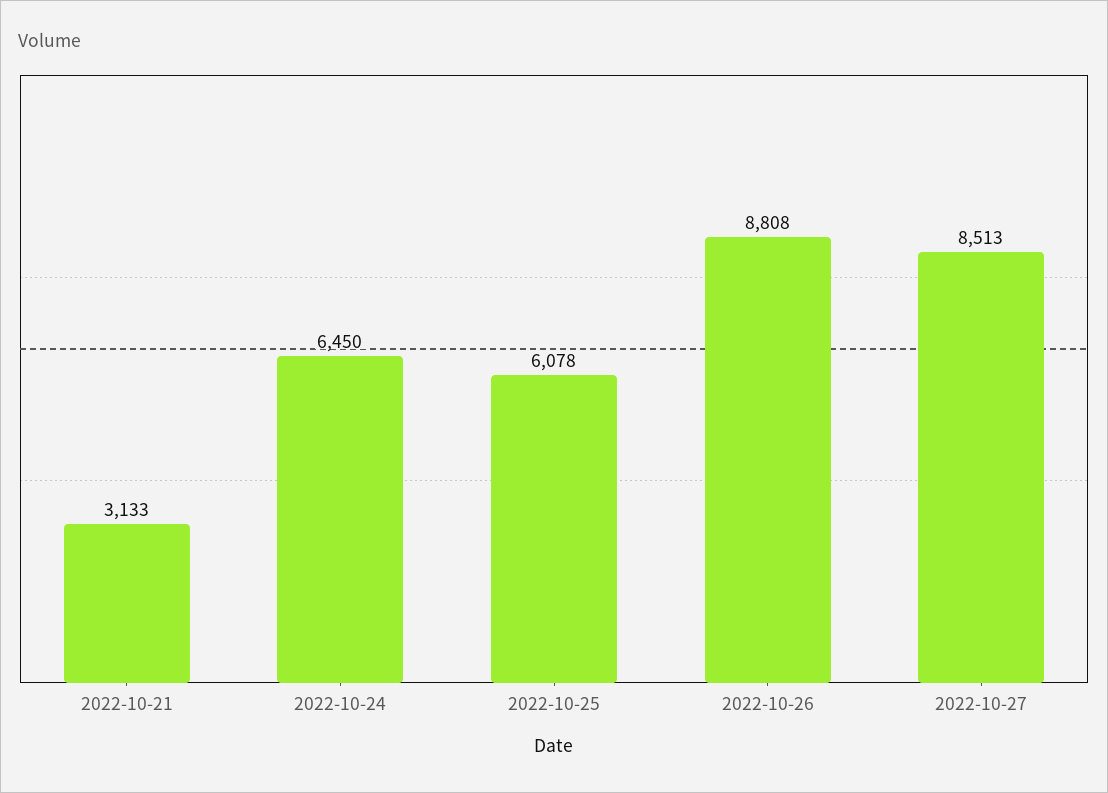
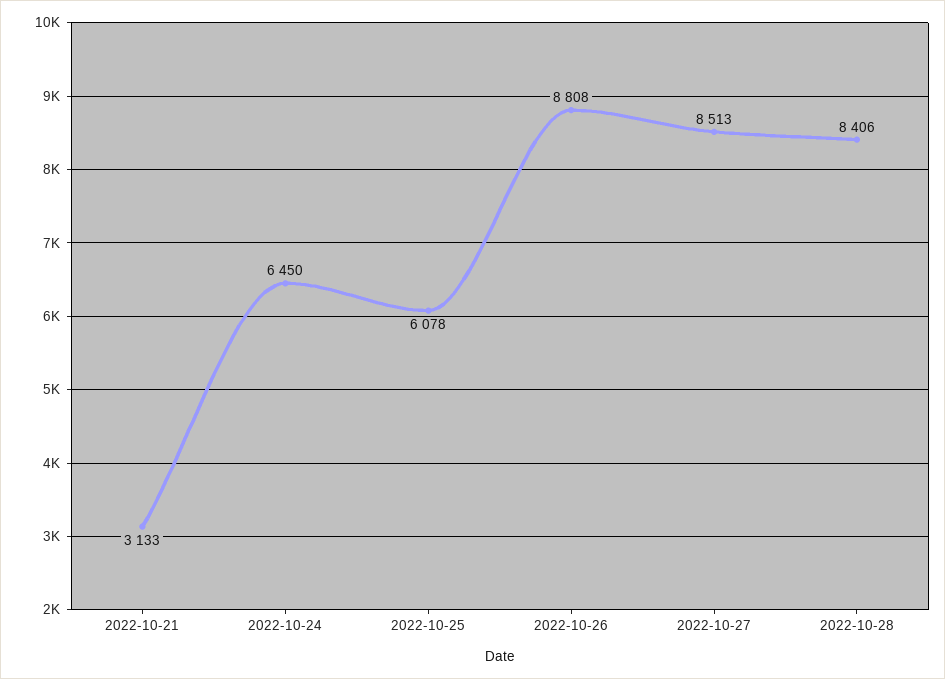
2022-10-28: none -> 8406

